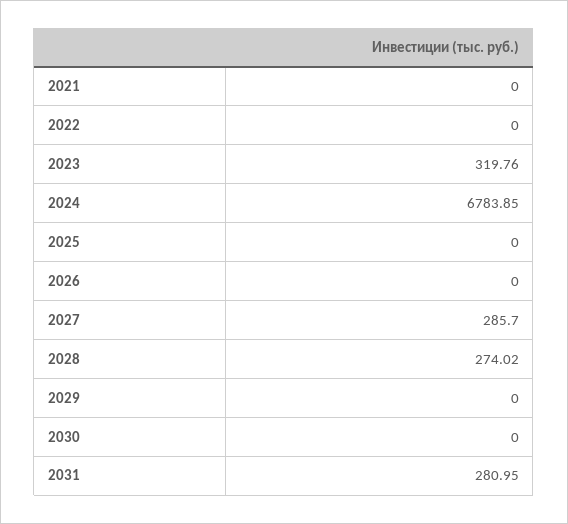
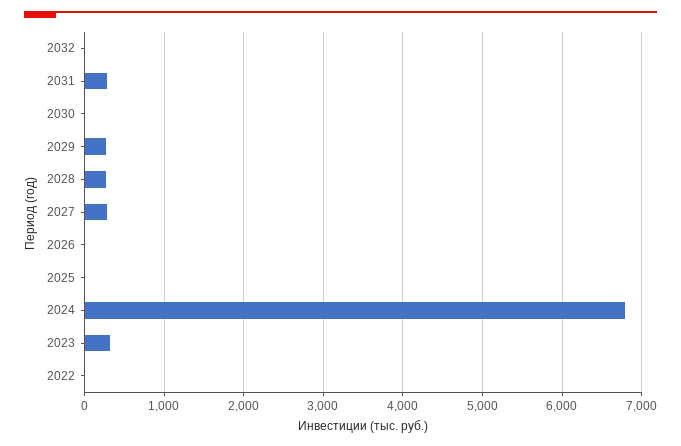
2021: 0 -> none
2029: 0 -> 300
2032: none -> 0

